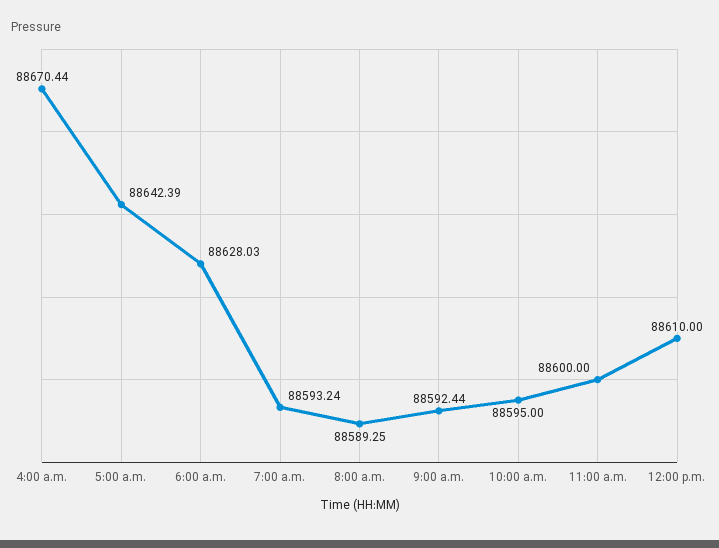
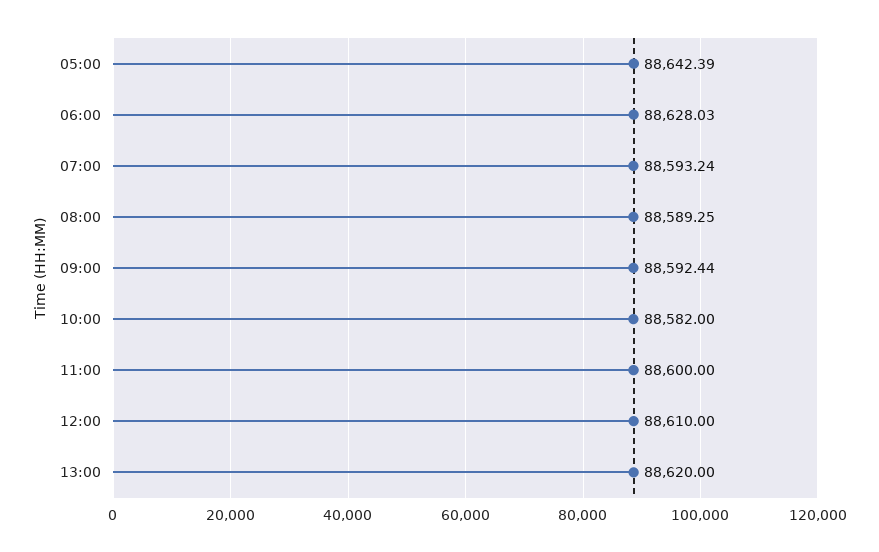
4:00 a.m.: 88670.44 -> none
10:00 a.m.: 88595 -> 88582
13:00: none -> 88620

